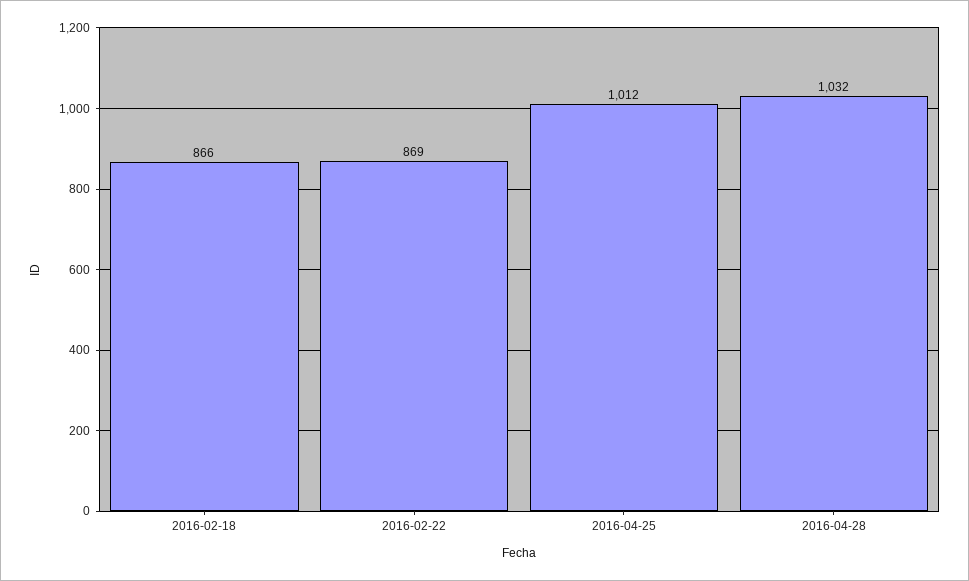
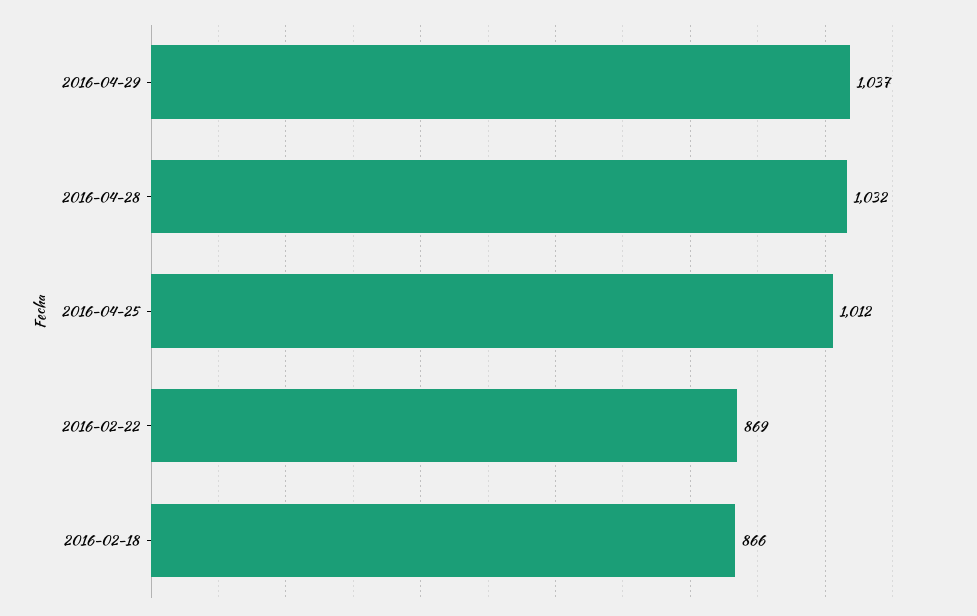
2016-04-29: none -> 1037

